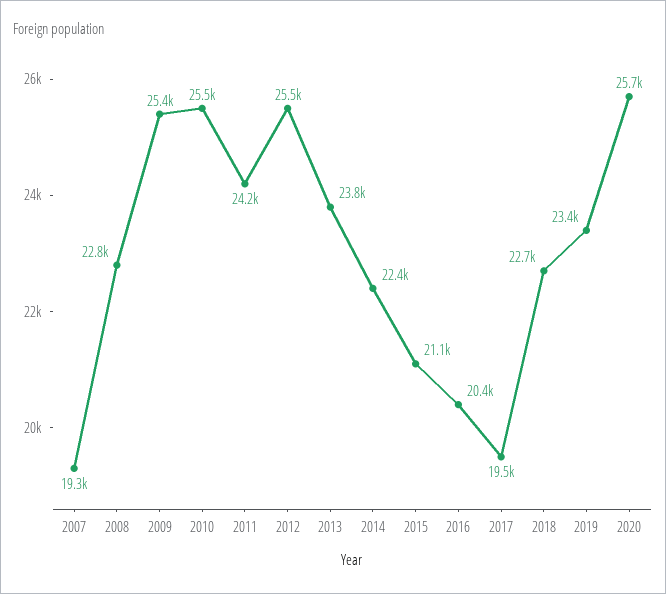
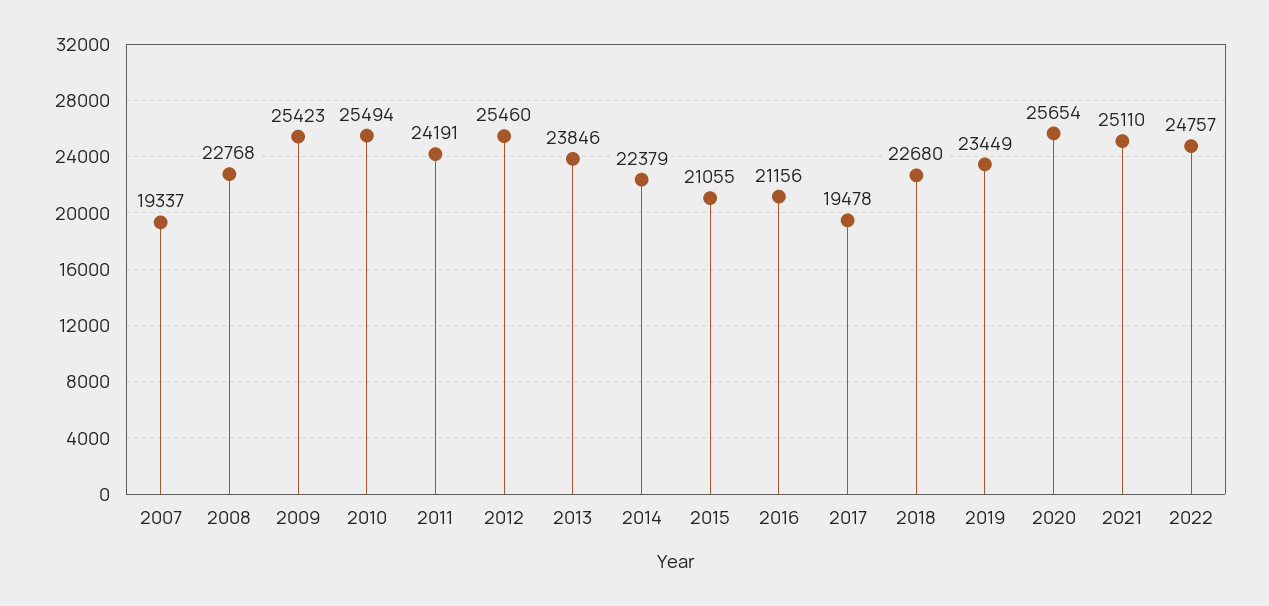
2016: 20400 -> 21156
2021: none -> 25110
2022: none -> 24757

